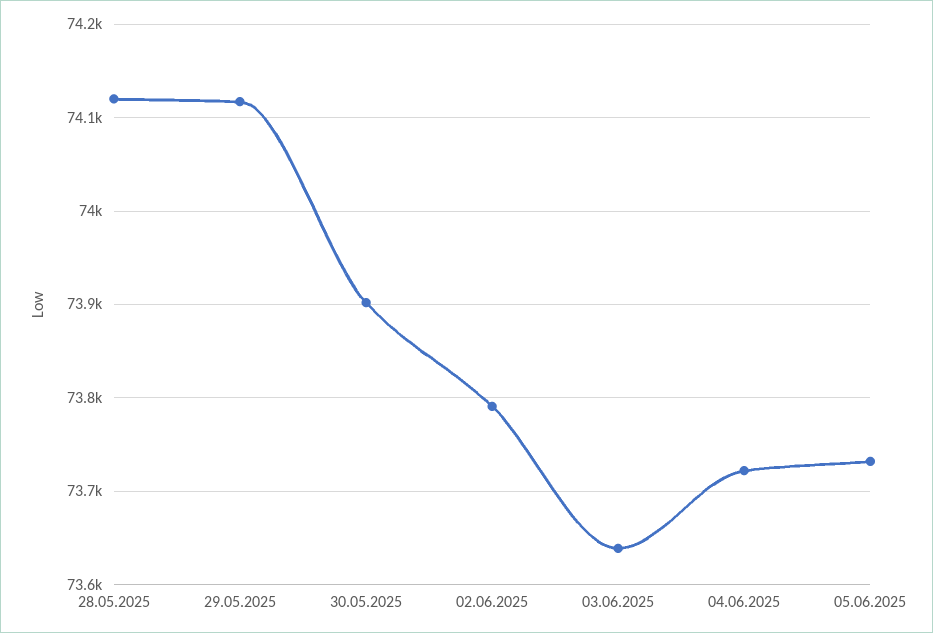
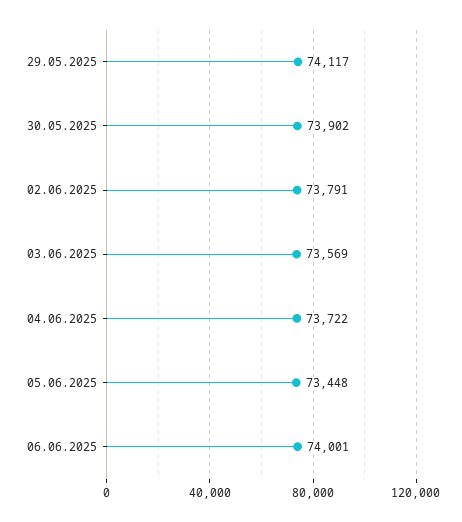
28.05.2025: 74120 -> none
03.06.2025: 73640 -> 73569
05.06.2025: 73730 -> 73448
06.06.2025: none -> 74001

